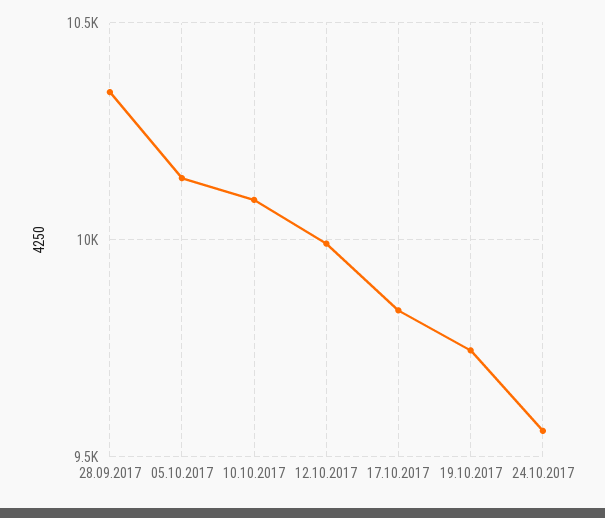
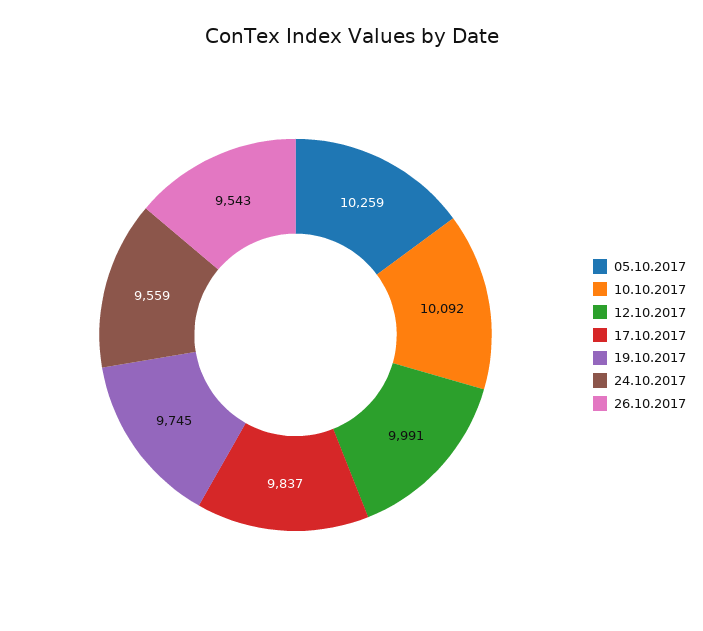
28.09.2017: 10350 -> none
05.10.2017: 10150 -> 10259
26.10.2017: none -> 9543

